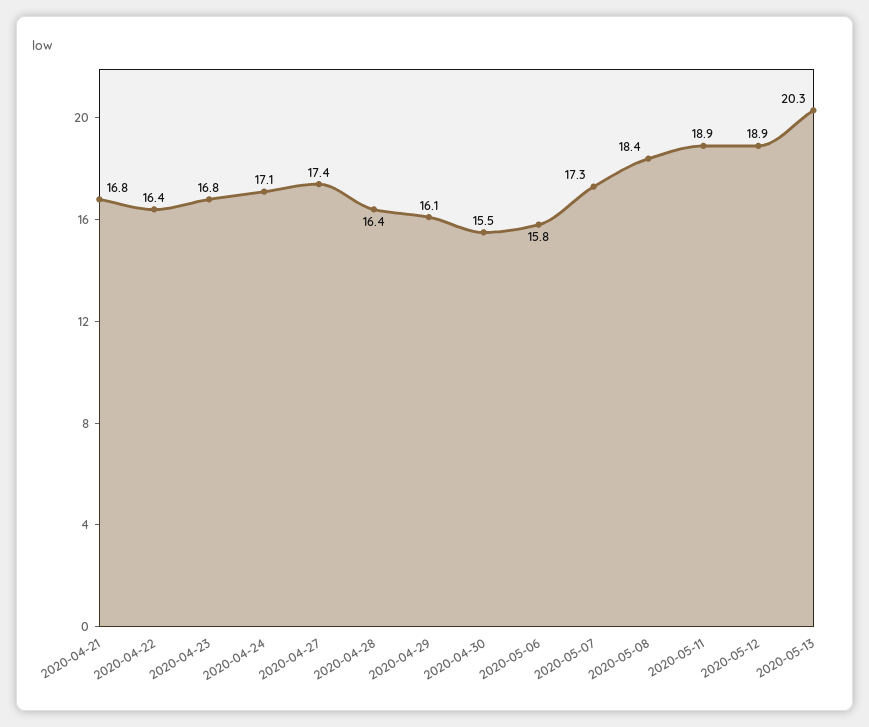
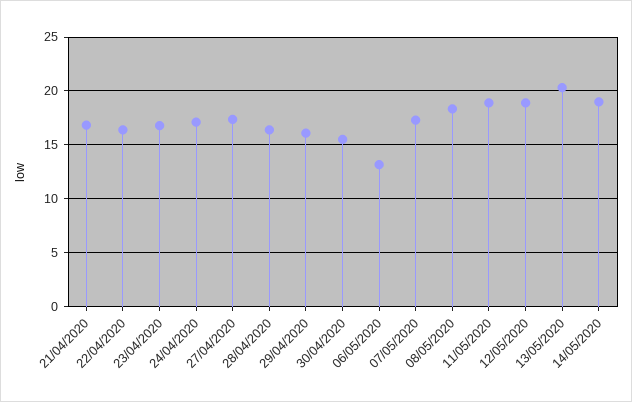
2020-05-06: 15.8 -> 13
14/05/2020: none -> 19

